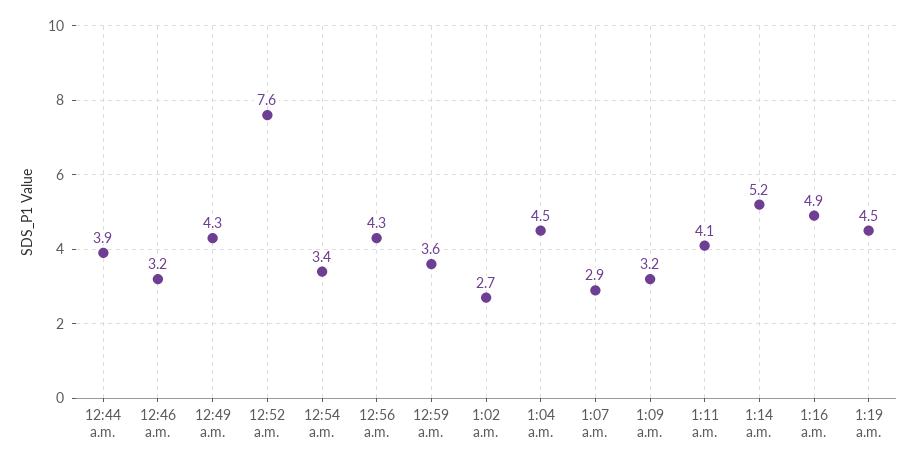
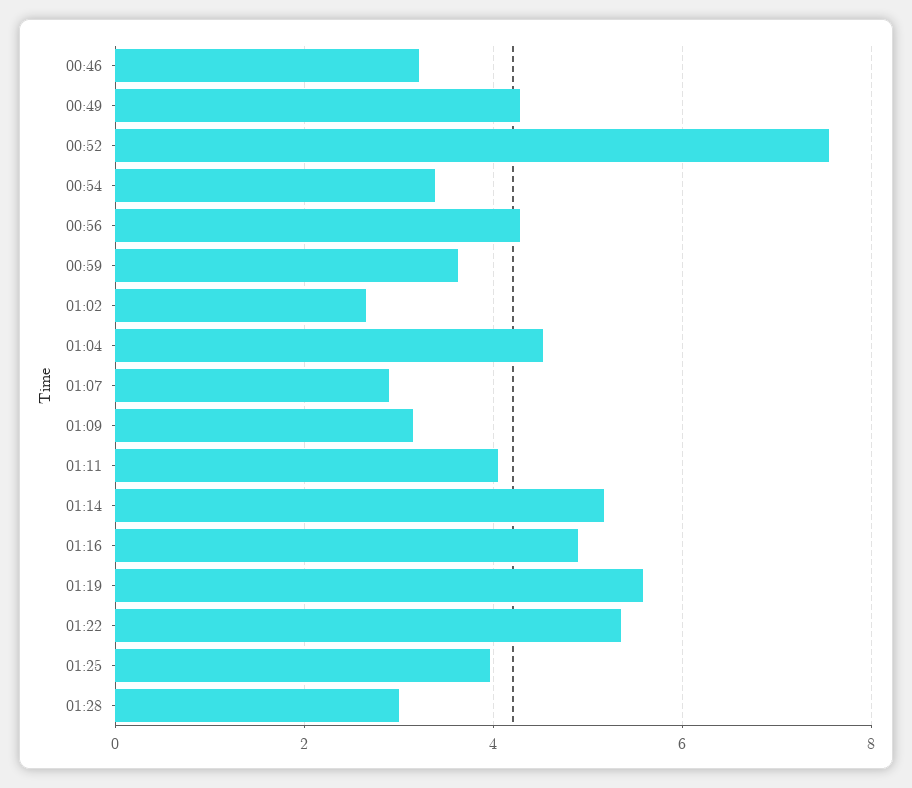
12:44 a.m.: 3.9 -> none
1:19 a.m.: 4.5 -> 5.6
01:22: none -> 5.4
01:25: none -> 4
01:28: none -> 3

